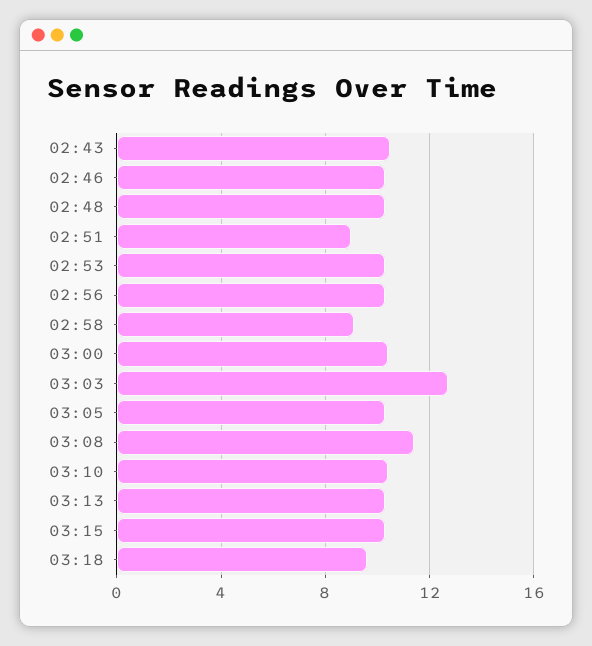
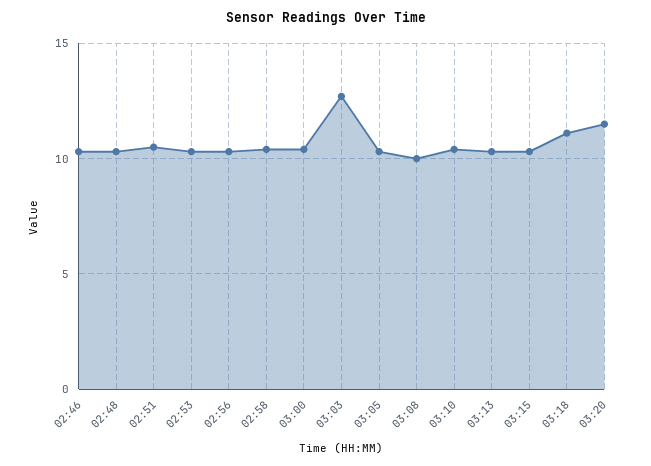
02:43: 10.5 -> none
02:51: 9 -> 10.5
02:58: 9 -> 10.5
03:08: 11.5 -> 10
03:18: 9.5 -> 11
03:20: none -> 11.5

